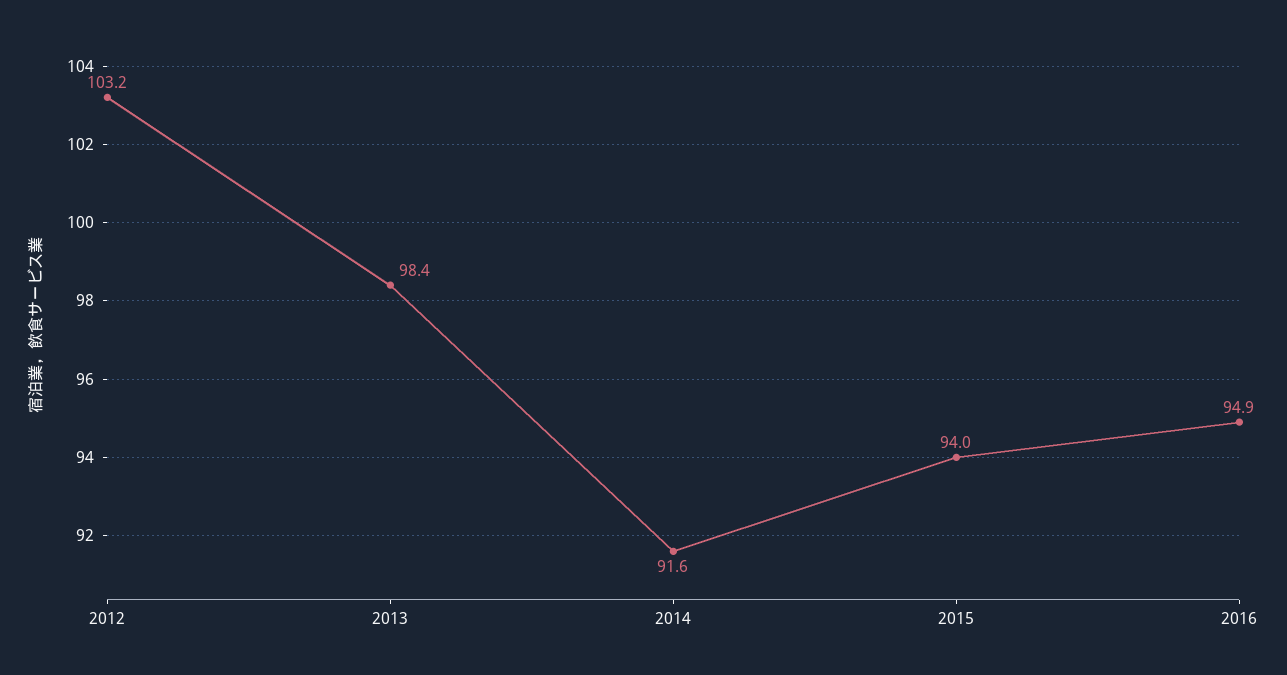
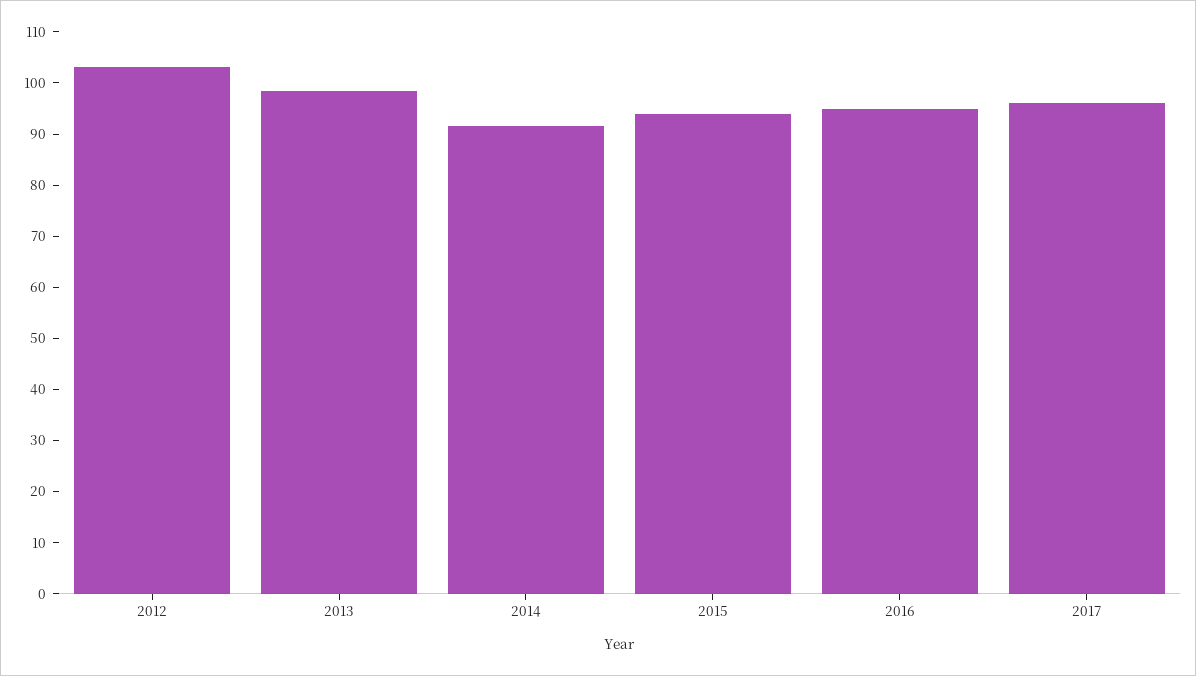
2017: none -> 96

